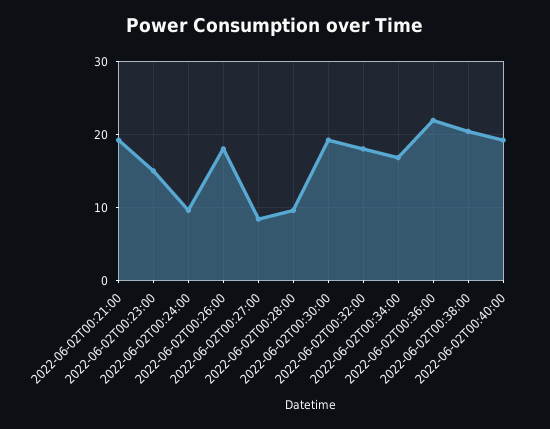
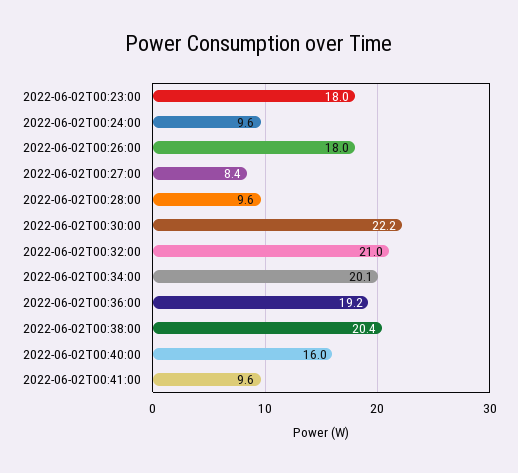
2022-06-02T00:21:00: 19 -> none
2022-06-02T00:23:00: 15 -> 18
2022-06-02T00:30:00: 19 -> 22.2
2022-06-02T00:32:00: 18 -> 21
2022-06-02T00:34:00: 17 -> 20.1
2022-06-02T00:36:00: 22 -> 19.2
2022-06-02T00:40:00: 19 -> 16
2022-06-02T00:41:00: none -> 9.6

